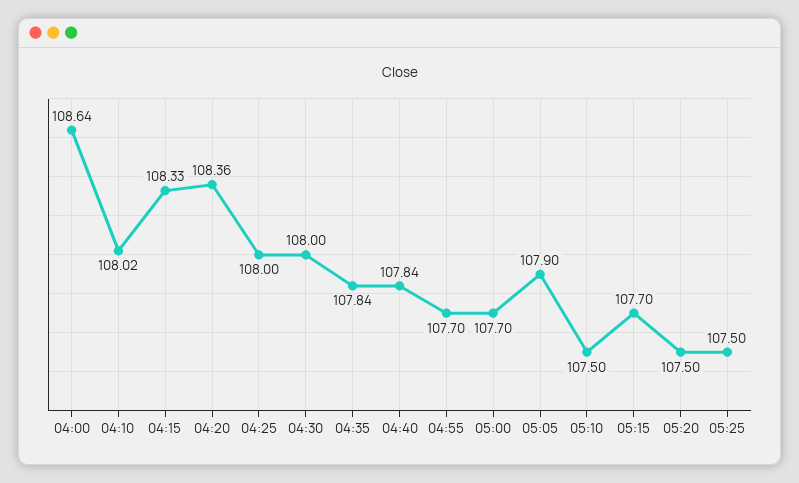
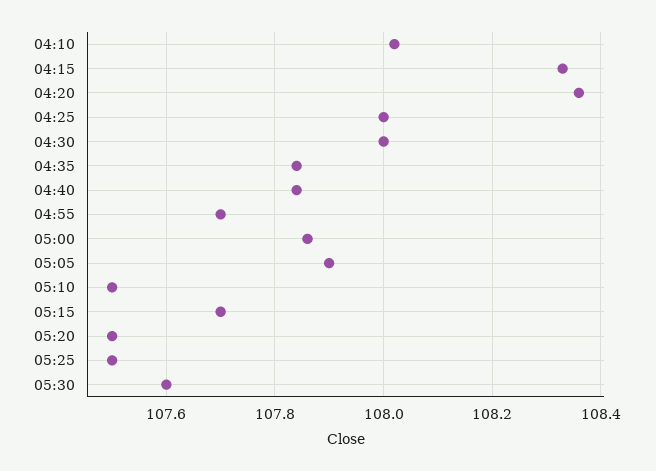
04:00: 108.64 -> none
05:00: 107.7 -> 107.85
05:30: none -> 107.6

